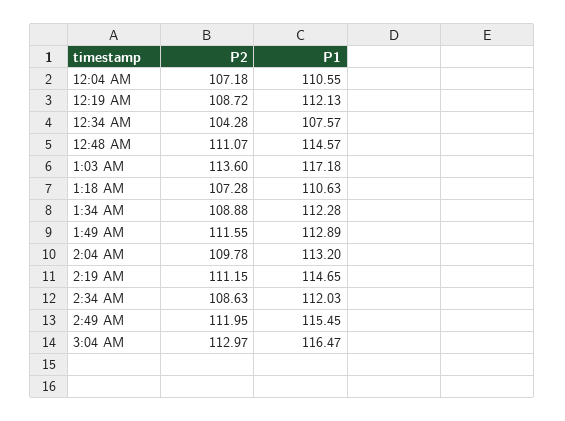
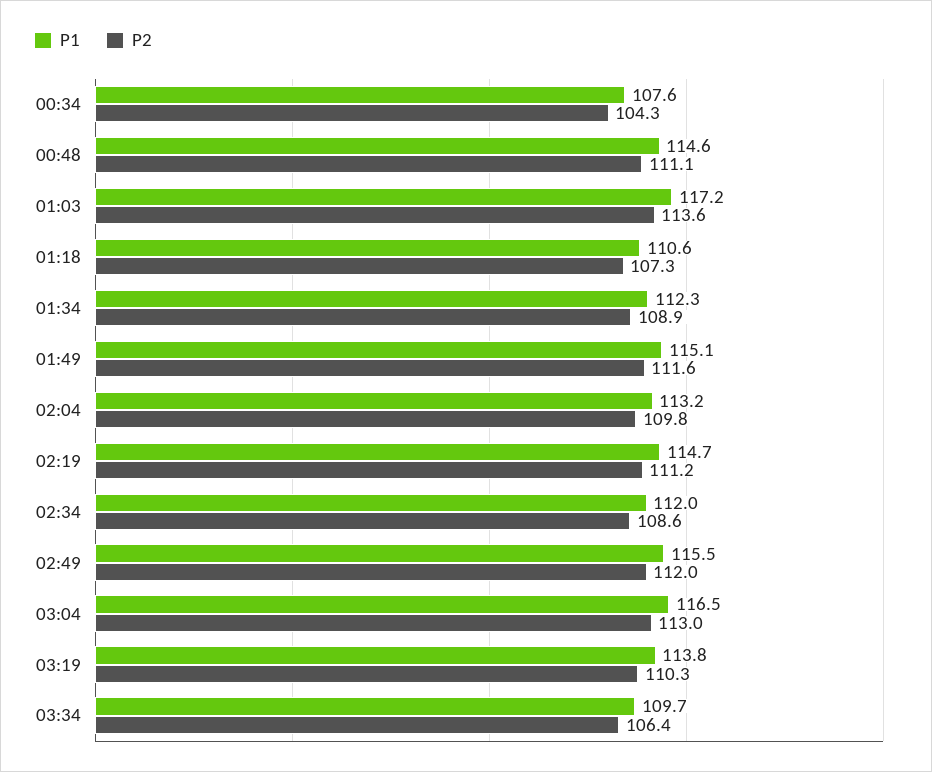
P2, 12:04 AM: 107.18 -> none
P1, 12:04 AM: 110.55 -> none
P2, 12:19 AM: 108.72 -> none
P1, 12:19 AM: 112.13 -> none
P1, 1:49 AM: 112.89 -> 115.1
P1, 03:19: none -> 113.8
P2, 03:19: none -> 110.3
P1, 03:34: none -> 109.7
P2, 03:34: none -> 106.4

